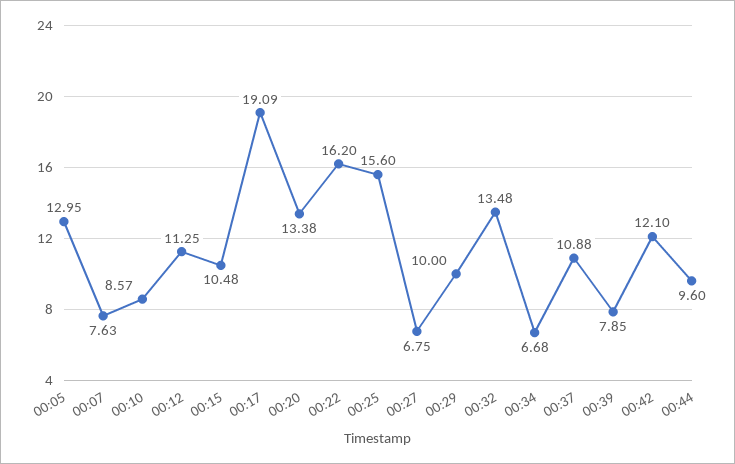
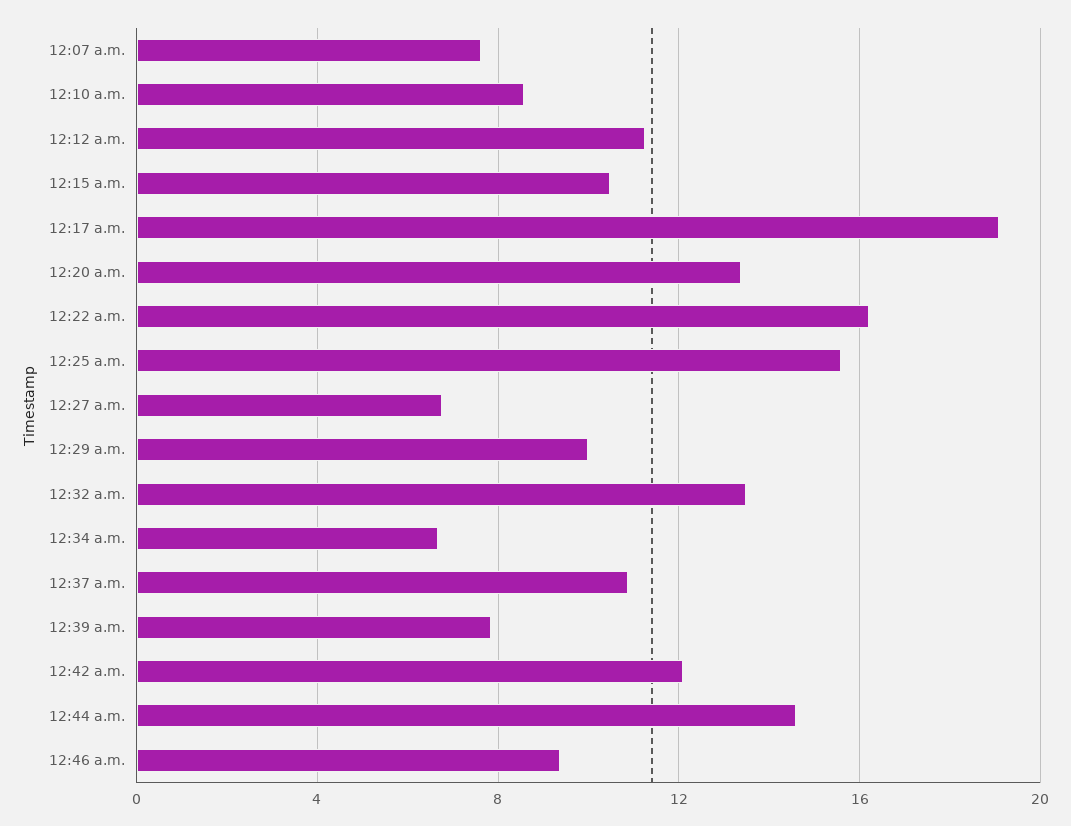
00:05: 12.95 -> none
00:44: 9.6 -> 14.5
12:46 a.m.: none -> 9.5

